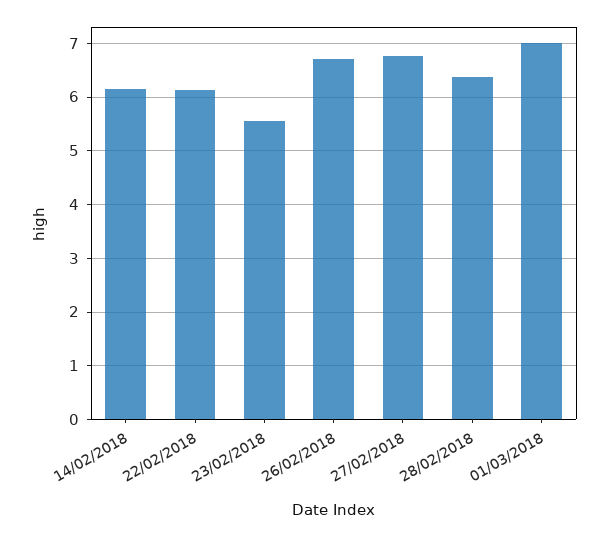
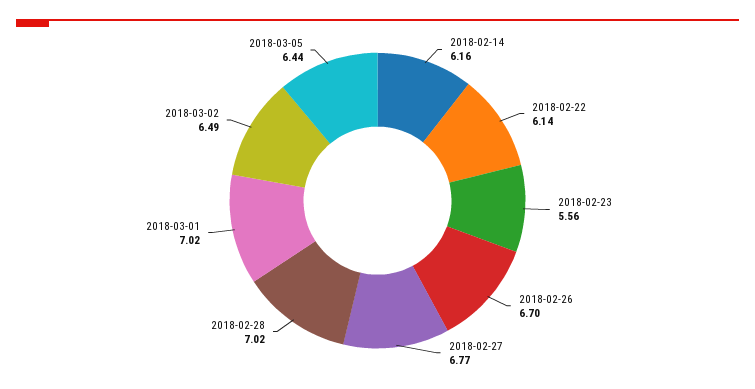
28/02/2018: 6.4 -> 7.02
2018-03-02: none -> 6.49
2018-03-05: none -> 6.44

